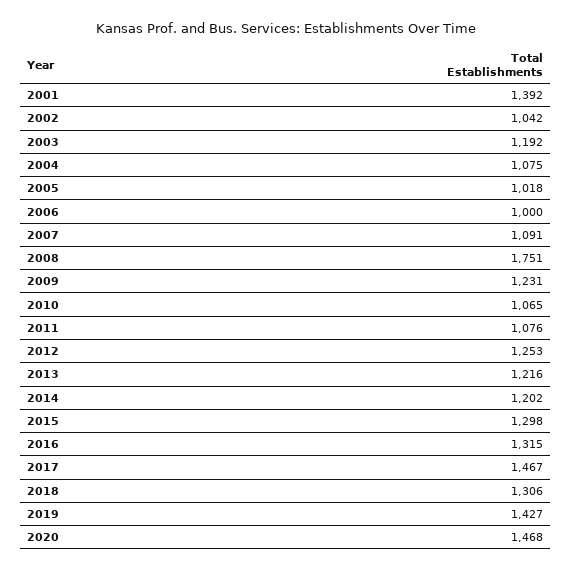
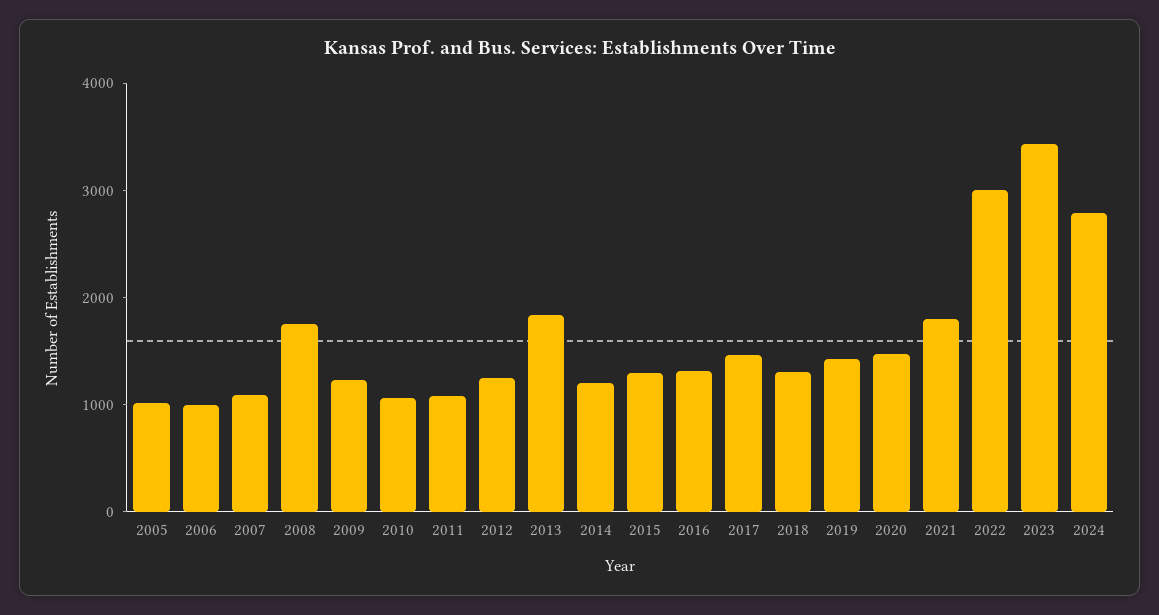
2001: 1392 -> none
2002: 1042 -> none
2003: 1192 -> none
2004: 1075 -> none
2013: 1216 -> 1800
2021: none -> 1800
2022: none -> 3000
2023: none -> 3400
2024: none -> 2800

